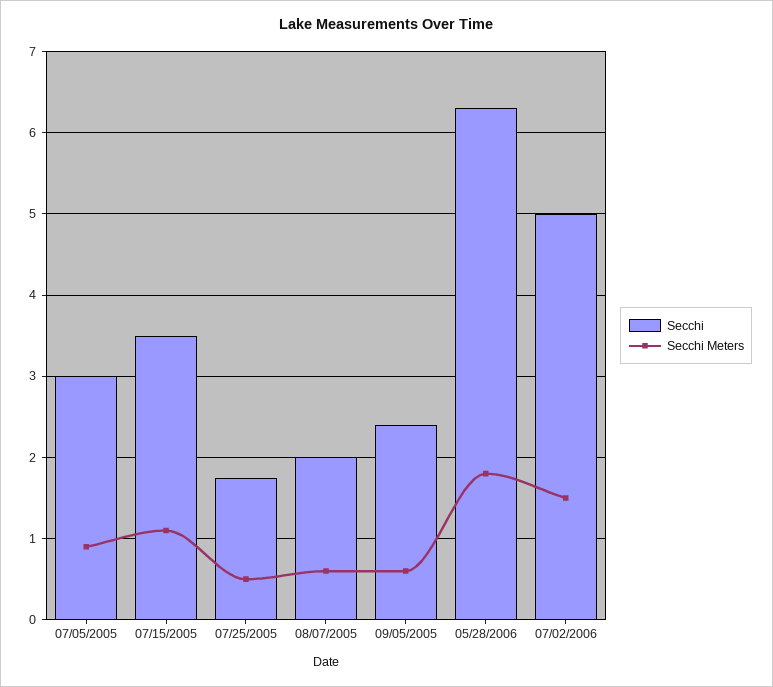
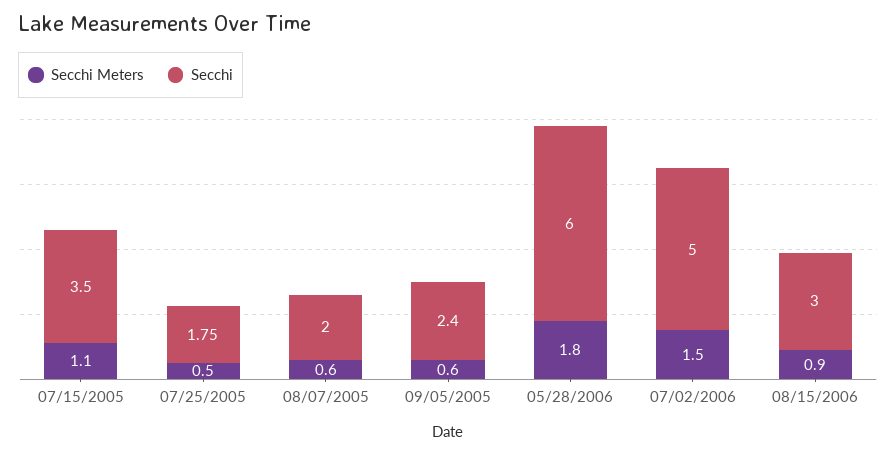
Secchi, 07/05/2005: 3 -> none
Secchi Meters, 07/05/2005: 0.9 -> none
Secchi, 05/28/2006: 6.3 -> 6
Secchi Meters, 08/15/2006: none -> 0.9
Secchi, 08/15/2006: none -> 3

